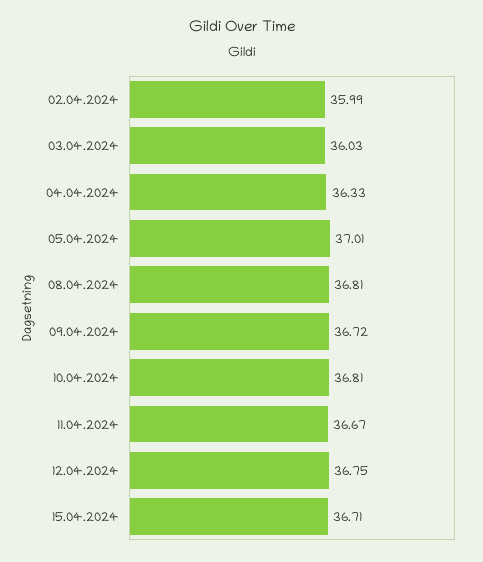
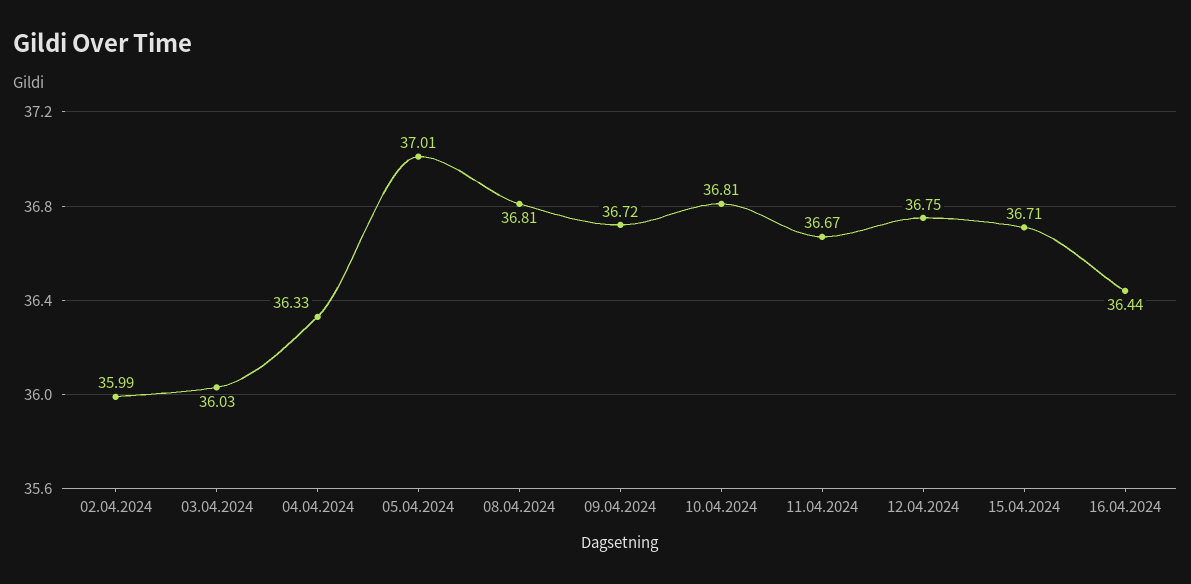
16.04.2024: none -> 36.44

